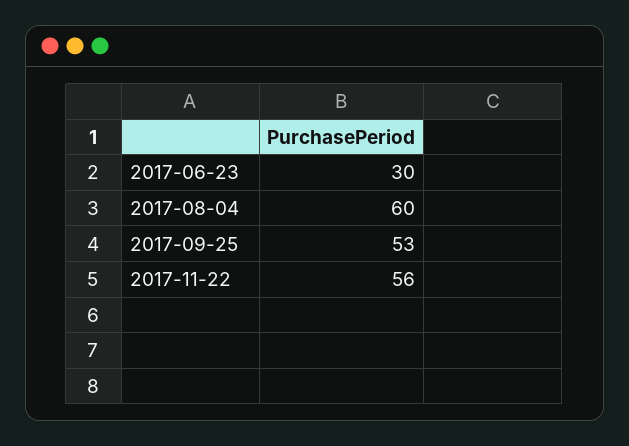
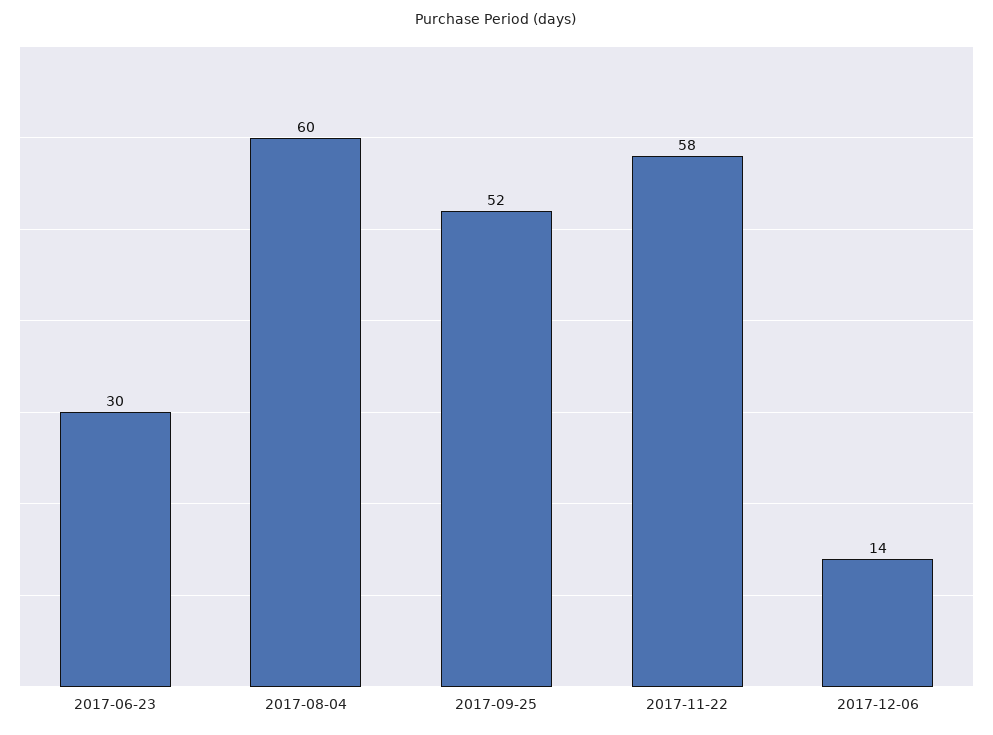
2017-09-25: 53 -> 52
2017-11-22: 56 -> 58
2017-12-06: none -> 14

